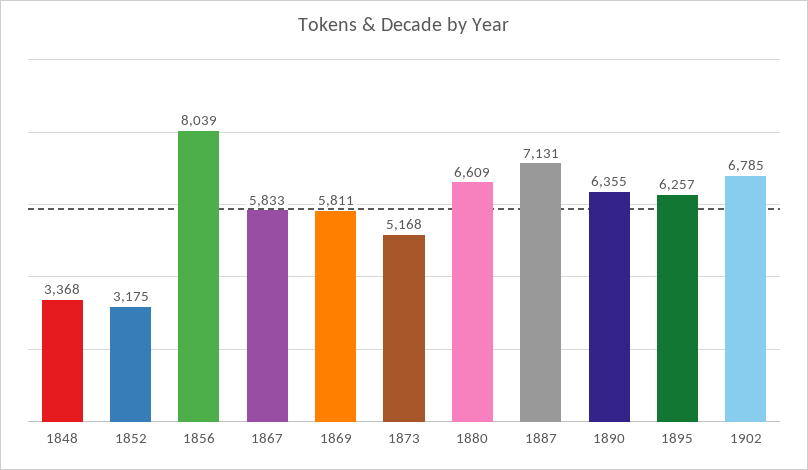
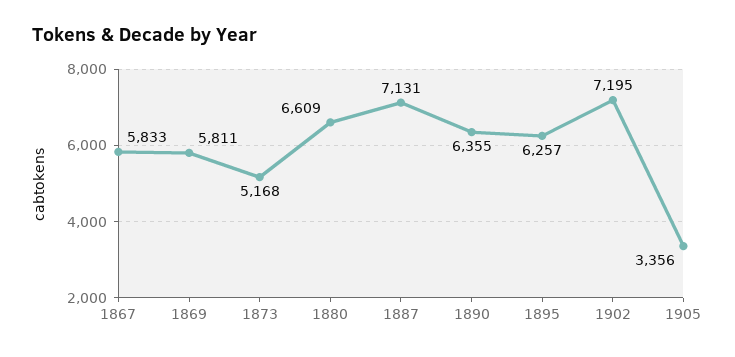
1848: 3368 -> none
1852: 3175 -> none
1856: 8039 -> none
1902: 6785 -> 7195
1905: none -> 3356

